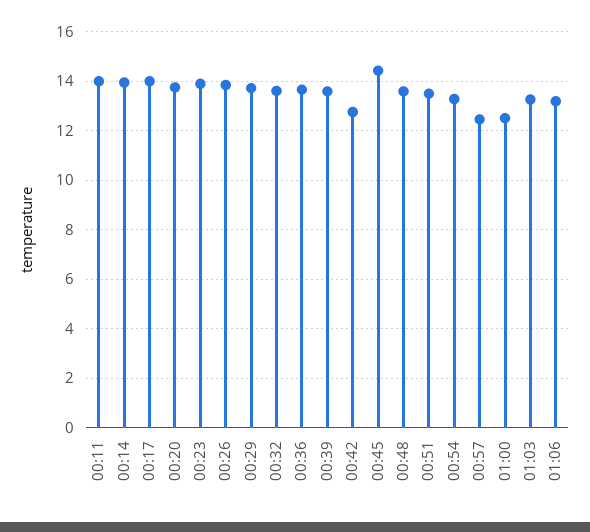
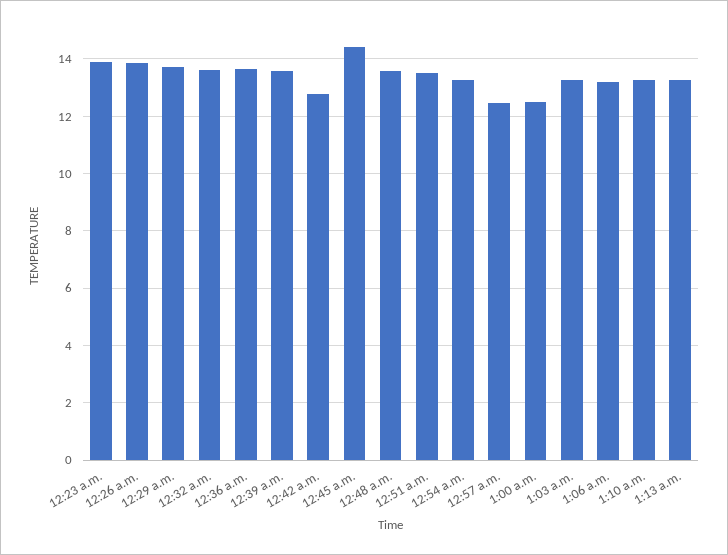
00:11: 14 -> none
00:14: 14 -> none
00:17: 14 -> none
00:20: 13.75 -> none
1:10 a.m.: none -> 13.25
1:13 a.m.: none -> 13.25

